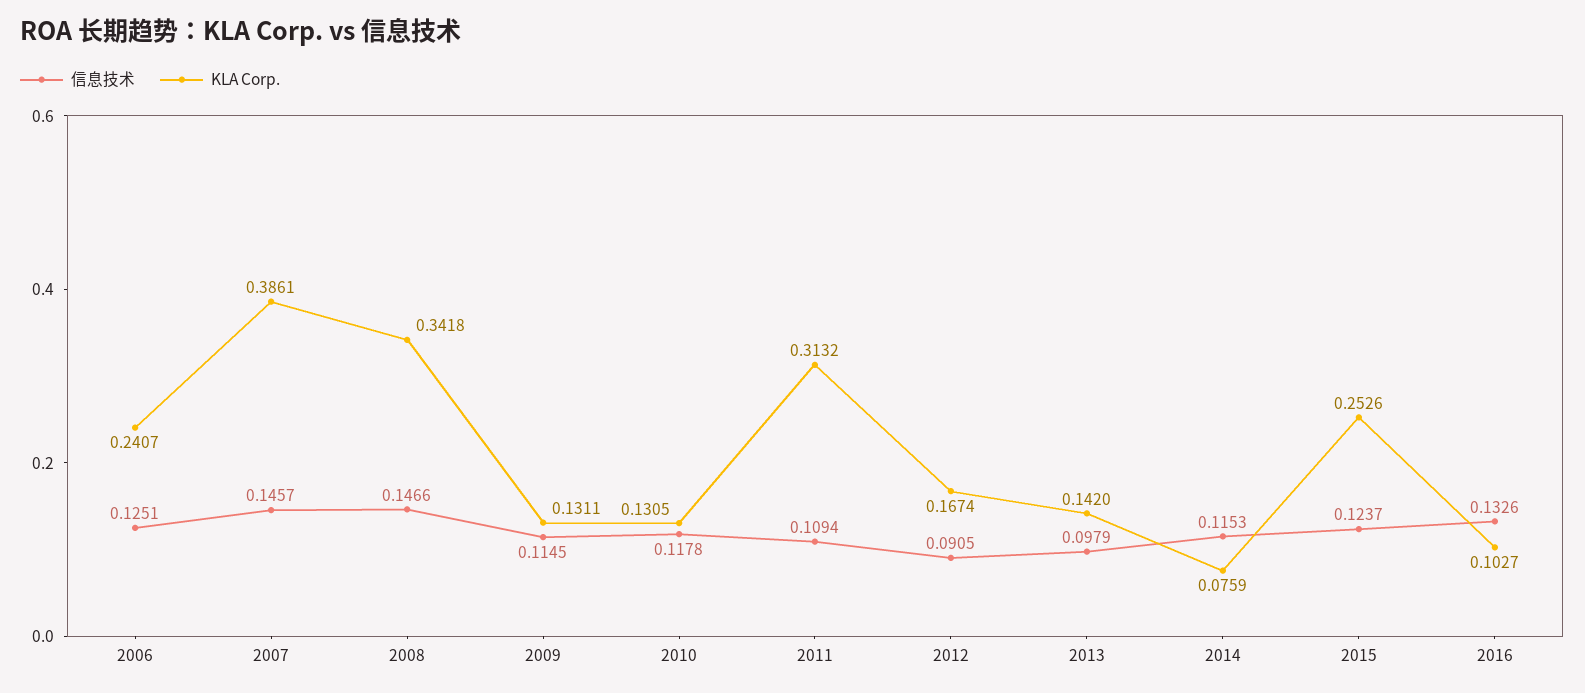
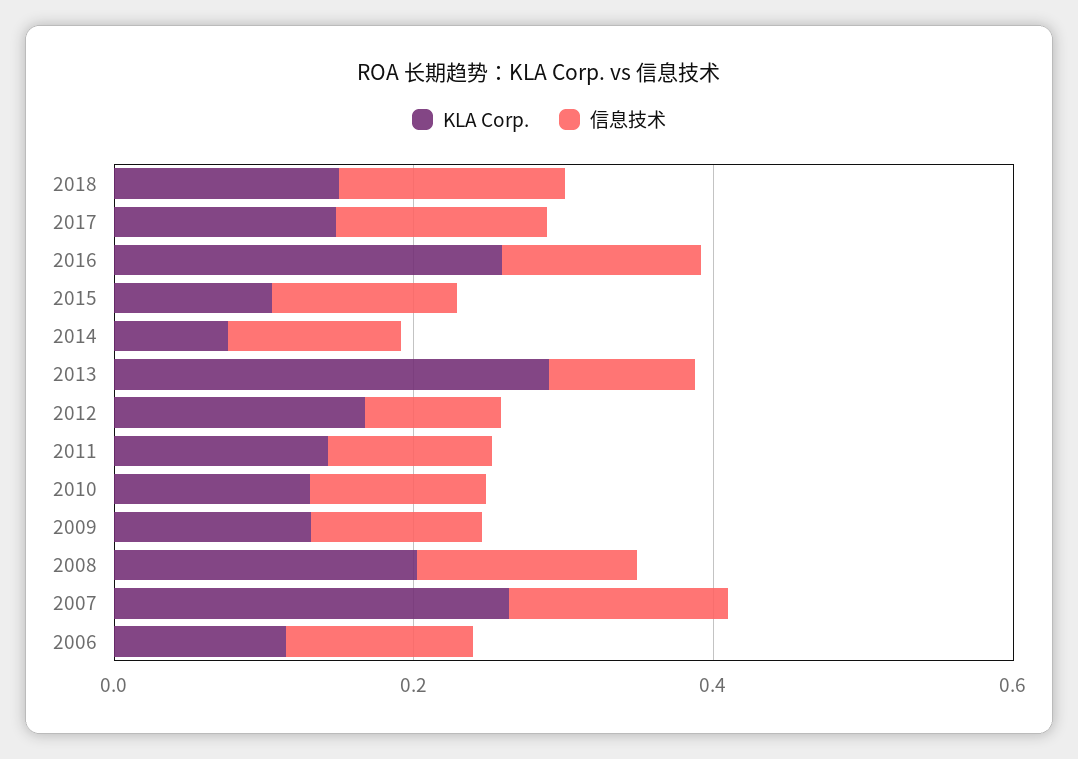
KLA Corp., 2006: 0.2407 -> 0.1
KLA Corp., 2007: 0.3861 -> 0.25
KLA Corp., 2008: 0.3418 -> 0.2
KLA Corp., 2011: 0.3132 -> 0.15
KLA Corp., 2013: 0.142 -> 0.3
KLA Corp., 2015: 0.2526 -> 0.1
KLA Corp., 2016: 0.1027 -> 0.25
KLA Corp., 2018: none -> 0.15
信息技术, 2018: none -> 0.15
KLA Corp., 2017: none -> 0.15
信息技术, 2017: none -> 0.15

